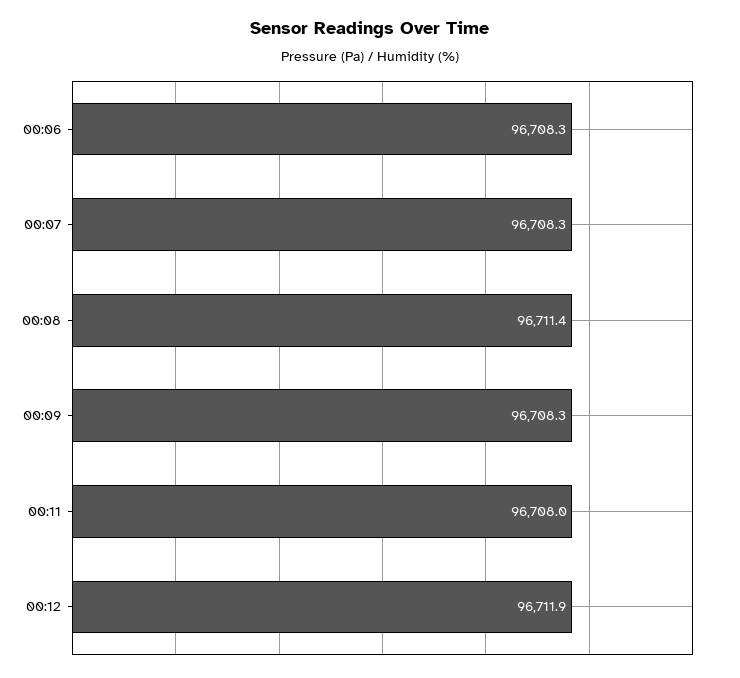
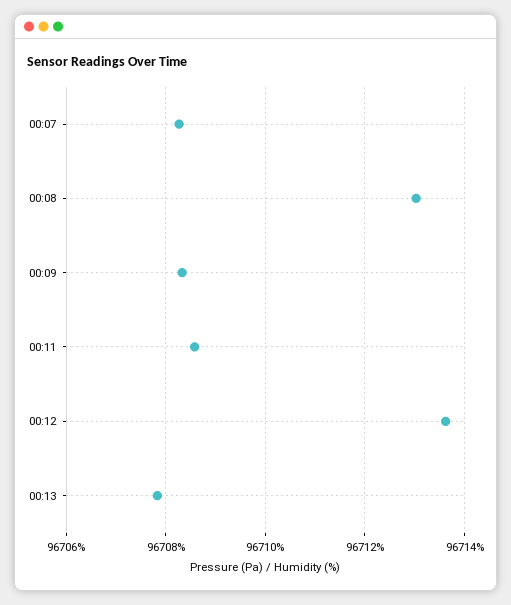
00:06: 96708.3 -> none
00:08: 96711.4 -> 96713
00:11: 96708 -> 96708.6
00:12: 96711.9 -> 96713.6
00:13: none -> 96707.8

